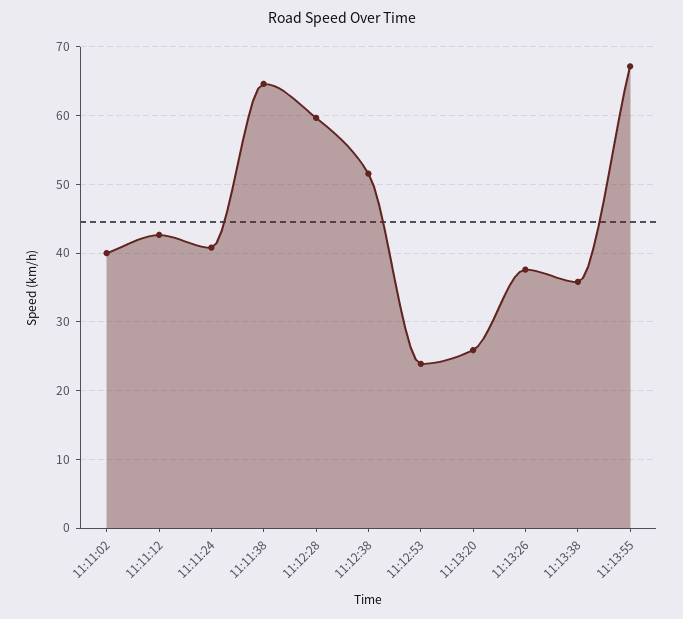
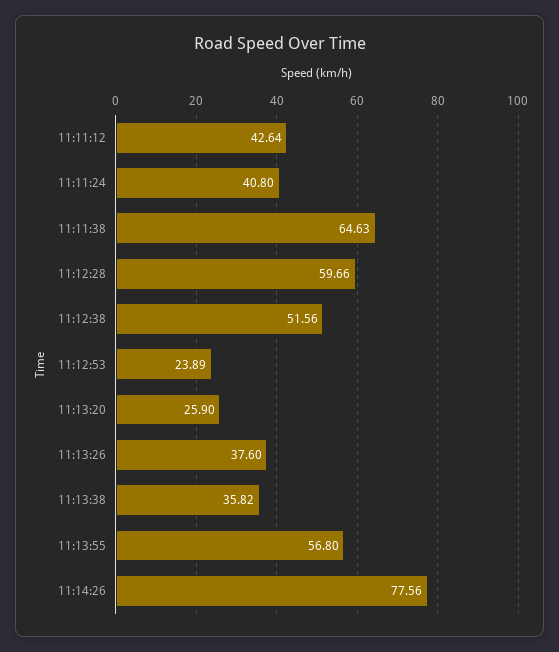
11:11:02: 40 -> none
11:13:55: 67 -> 56.8
11:14:26: none -> 77.56

